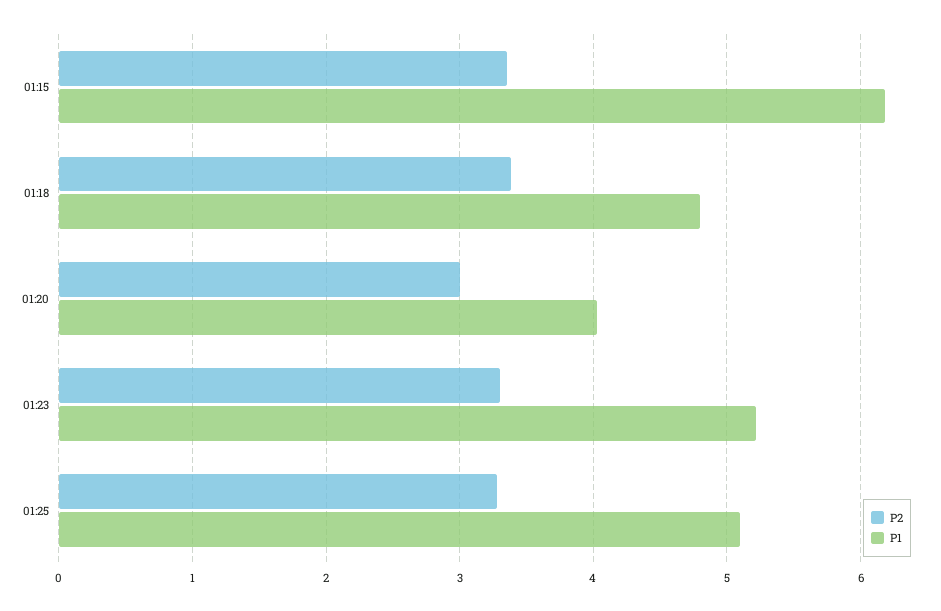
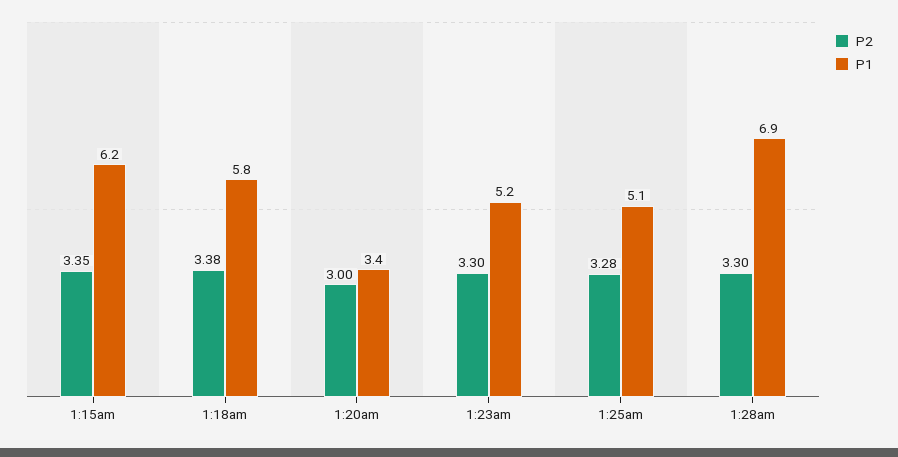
P1, 01:18: 4.8 -> 5.8
P1, 01:20: 4 -> 3.4
P2, 1:28am: none -> 3.3
P1, 1:28am: none -> 6.9

